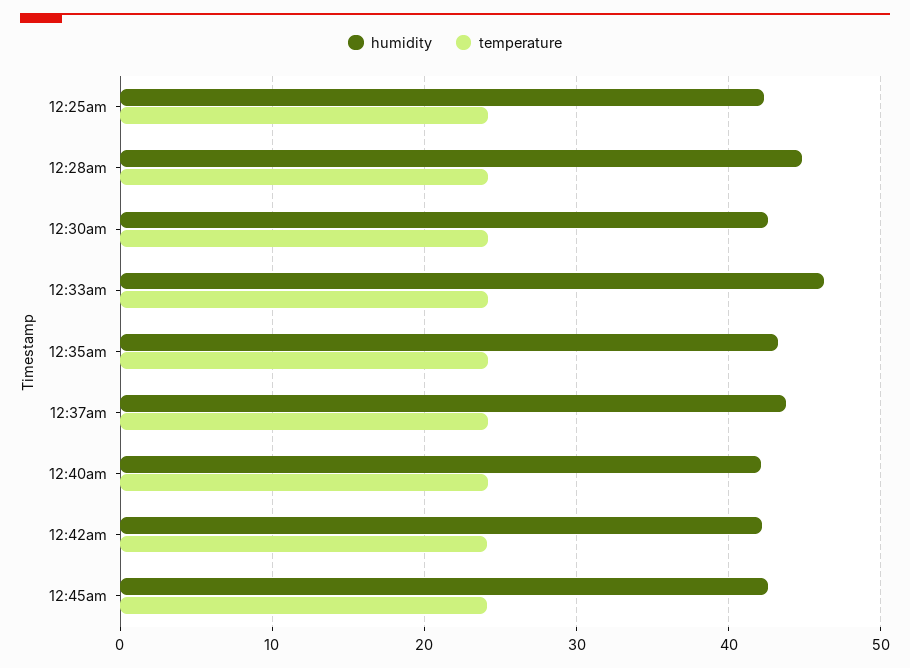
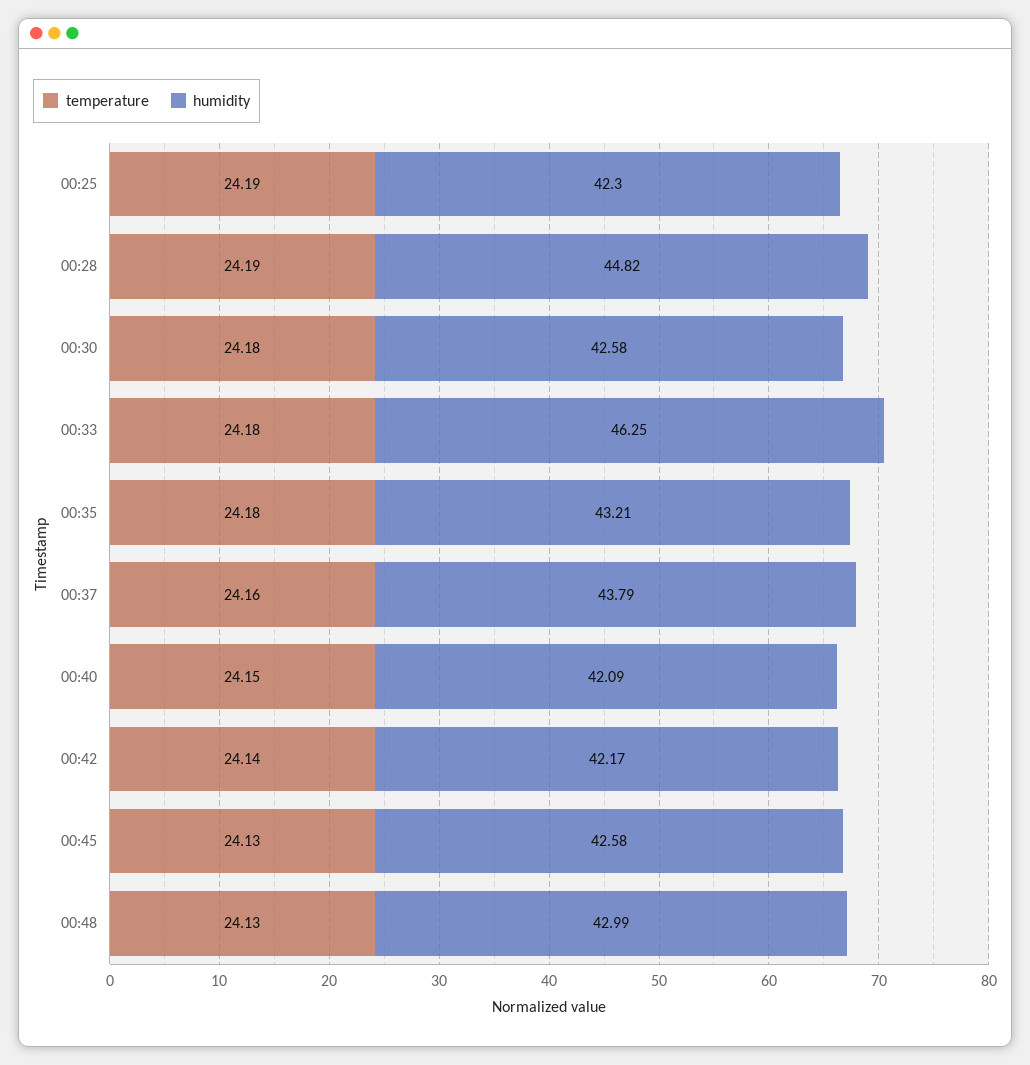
temperature, 00:48: none -> 24.13
humidity, 00:48: none -> 42.99

